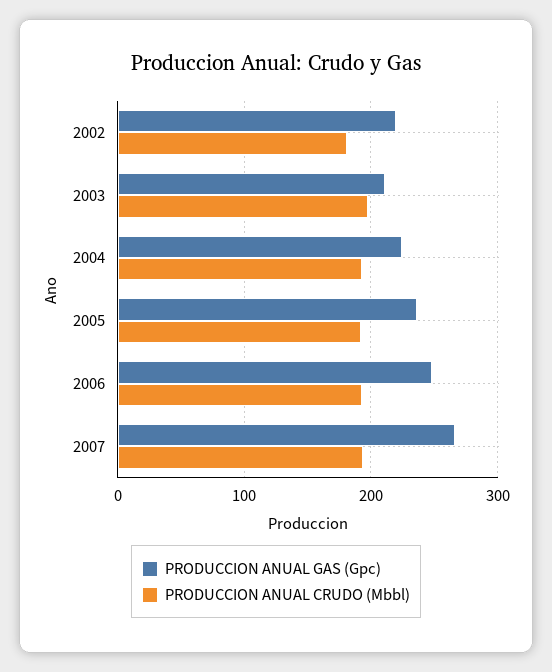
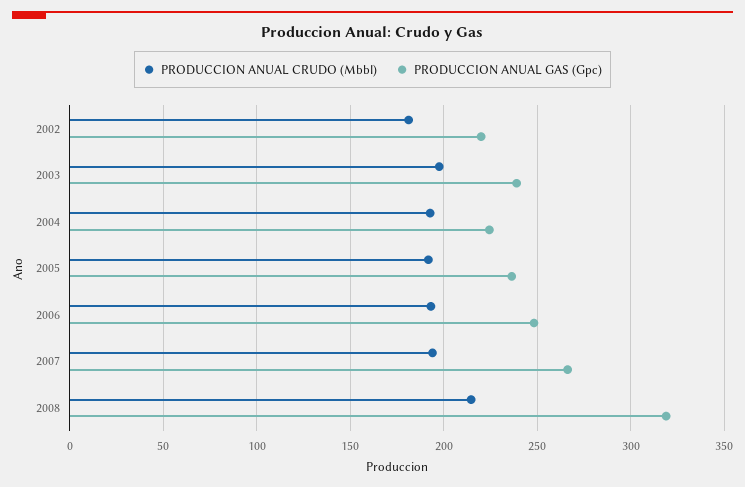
PRODUCCION ANUAL GAS (Gpc), 2003: 210 -> 240
PRODUCCION ANUAL CRUDO (Mbbl), 2008: none -> 215
PRODUCCION ANUAL GAS (Gpc), 2008: none -> 320

